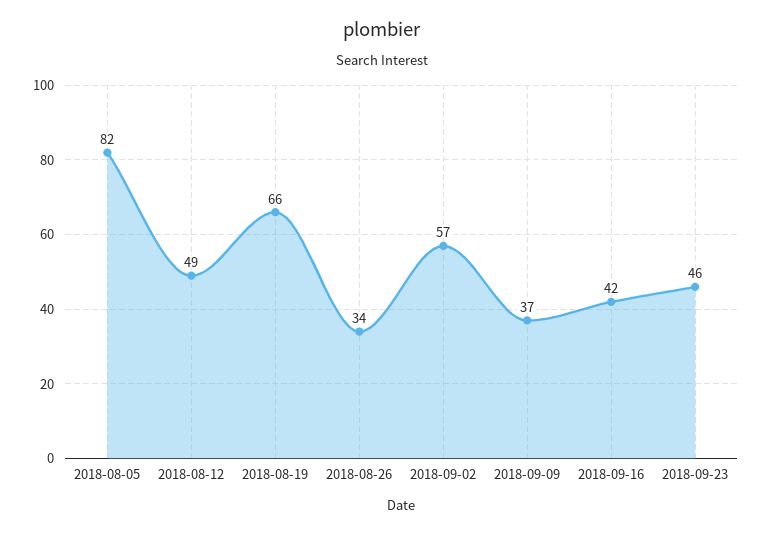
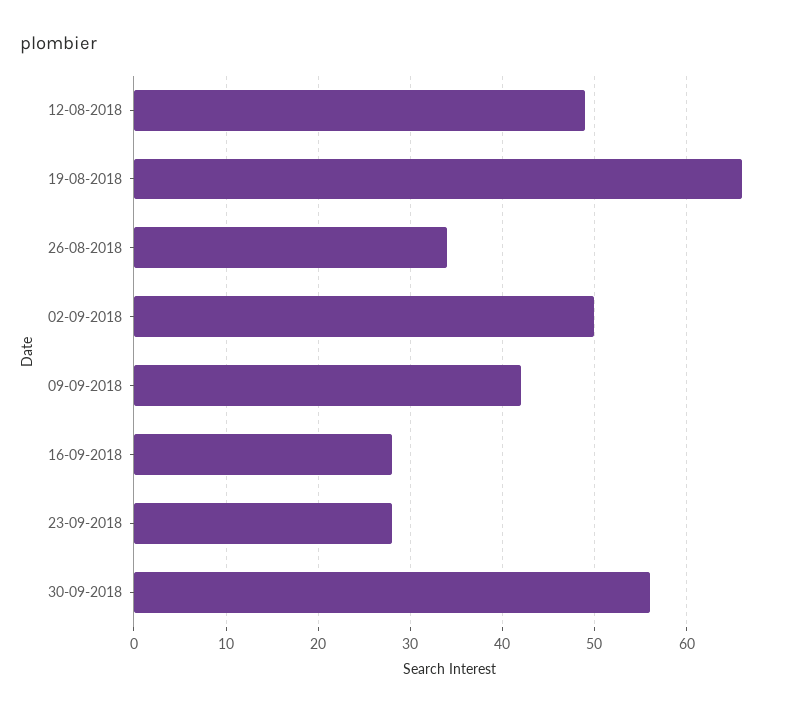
2018-08-05: 82 -> none
2018-09-02: 57 -> 50
2018-09-09: 37 -> 42
2018-09-16: 42 -> 28
2018-09-23: 46 -> 28
30-09-2018: none -> 56

